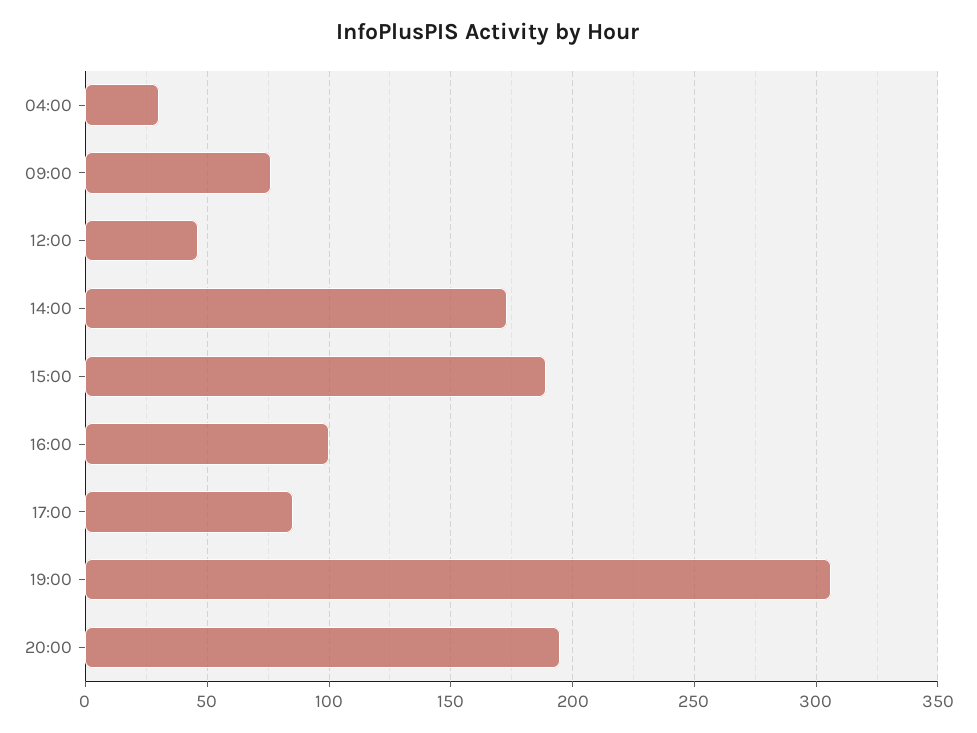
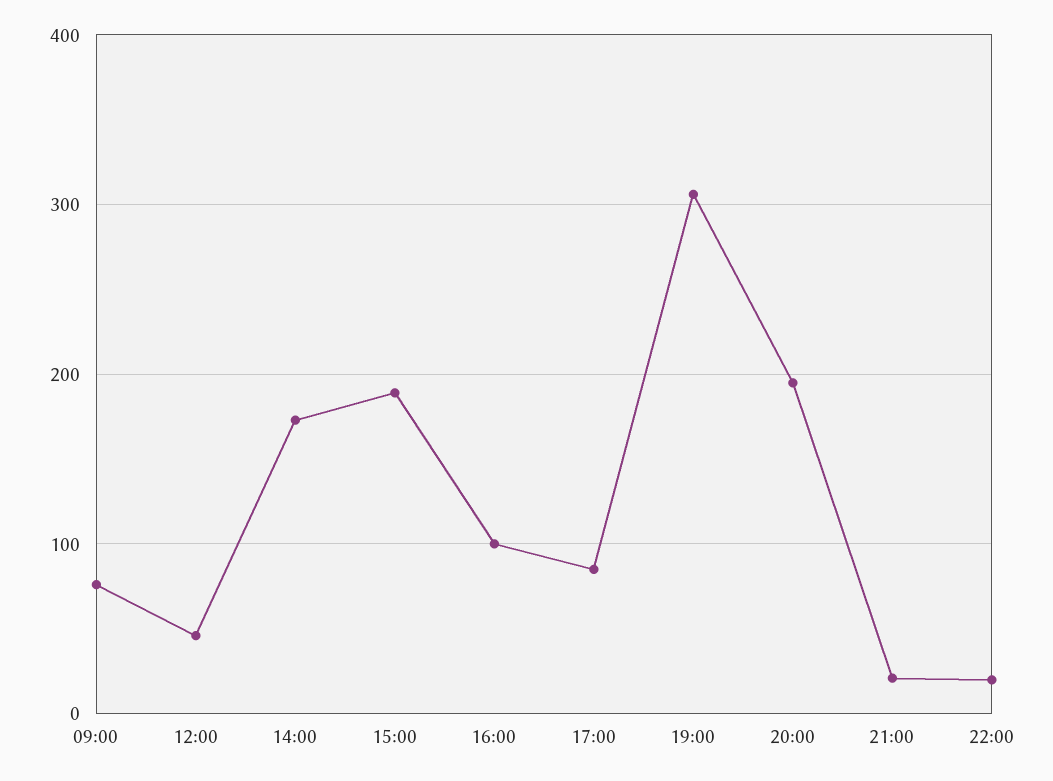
04:00: 30 -> none
21:00: none -> 20
22:00: none -> 20

